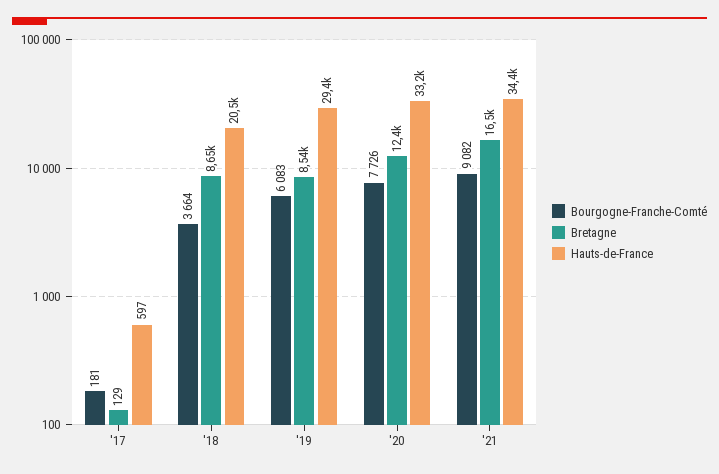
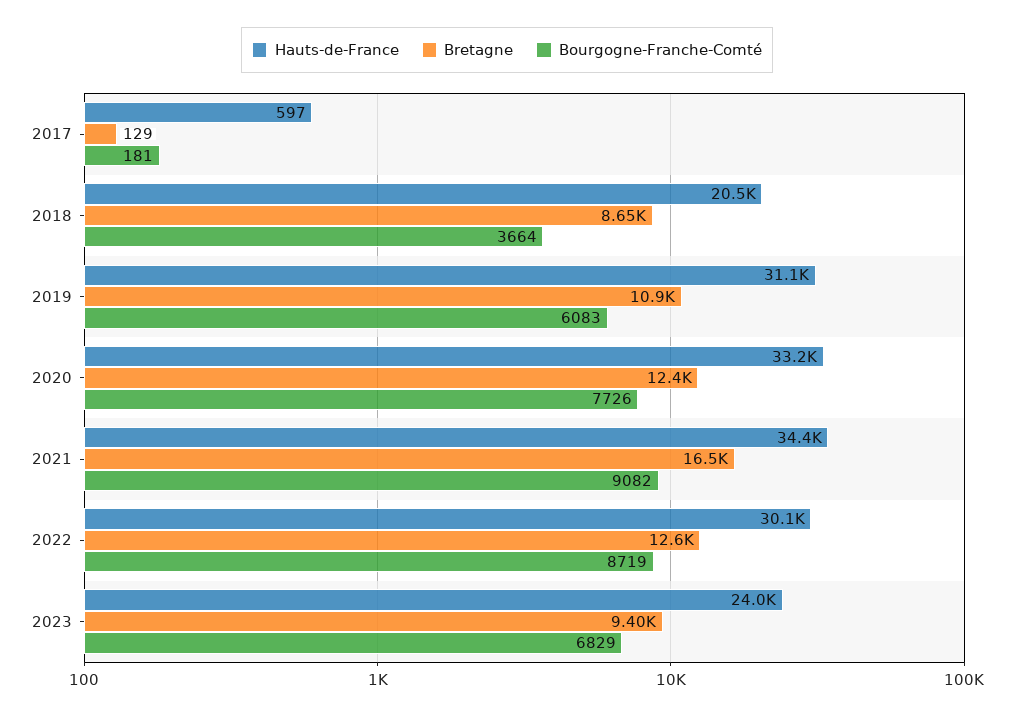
Bretagne, '19: 8540 -> 10900
Hauts-de-France, '19: 29400 -> 31100
Hauts-de-France, 2022: none -> 30100
Bretagne, 2022: none -> 12600
Bourgogne-Franche-Comté, 2022: none -> 8719
Hauts-de-France, 2023: none -> 24000
Bretagne, 2023: none -> 9400
Bourgogne-Franche-Comté, 2023: none -> 6829

